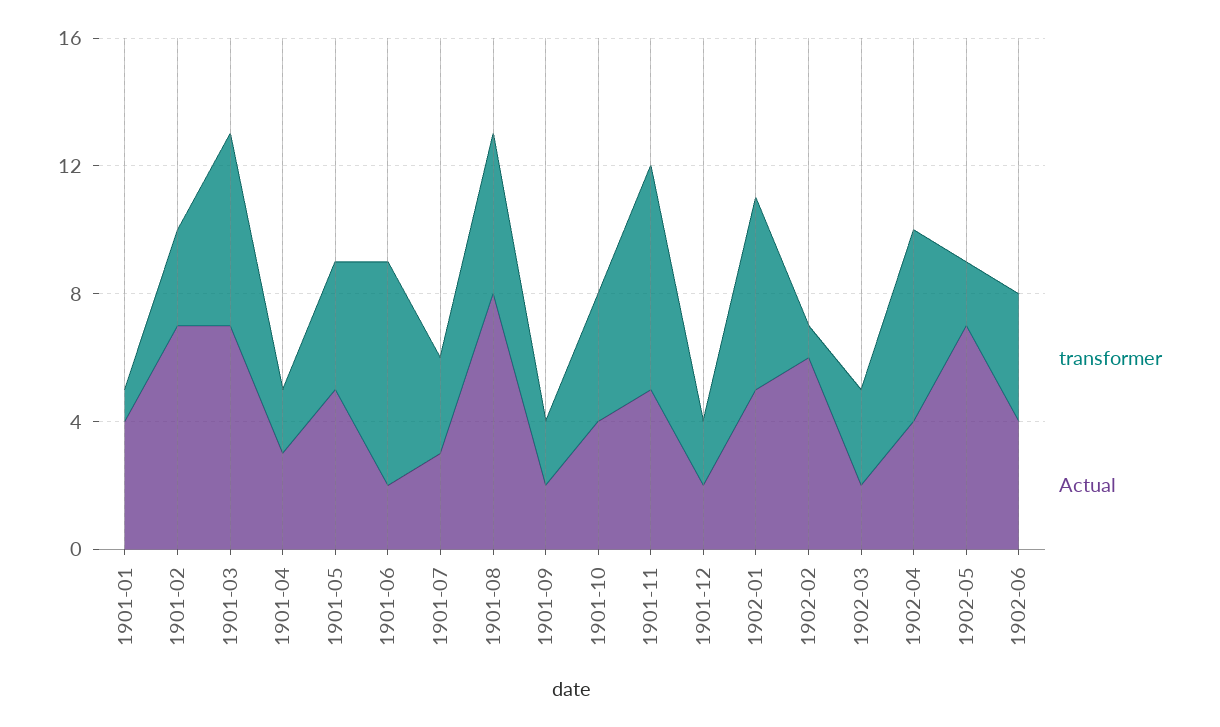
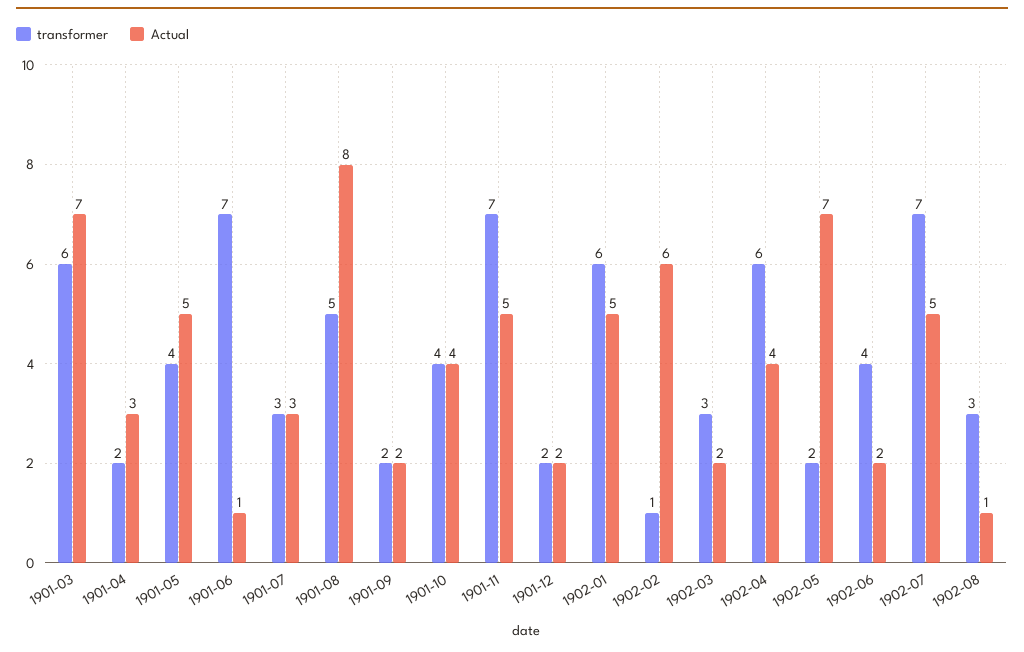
transformer, 1901-01: 1 -> none
Actual, 1901-01: 4 -> none
transformer, 1901-02: 3 -> none
Actual, 1901-02: 7 -> none
Actual, 1901-06: 2 -> 1
Actual, 1902-06: 4 -> 2
transformer, 1902-07: none -> 7
Actual, 1902-07: none -> 5
transformer, 1902-08: none -> 3
Actual, 1902-08: none -> 1

